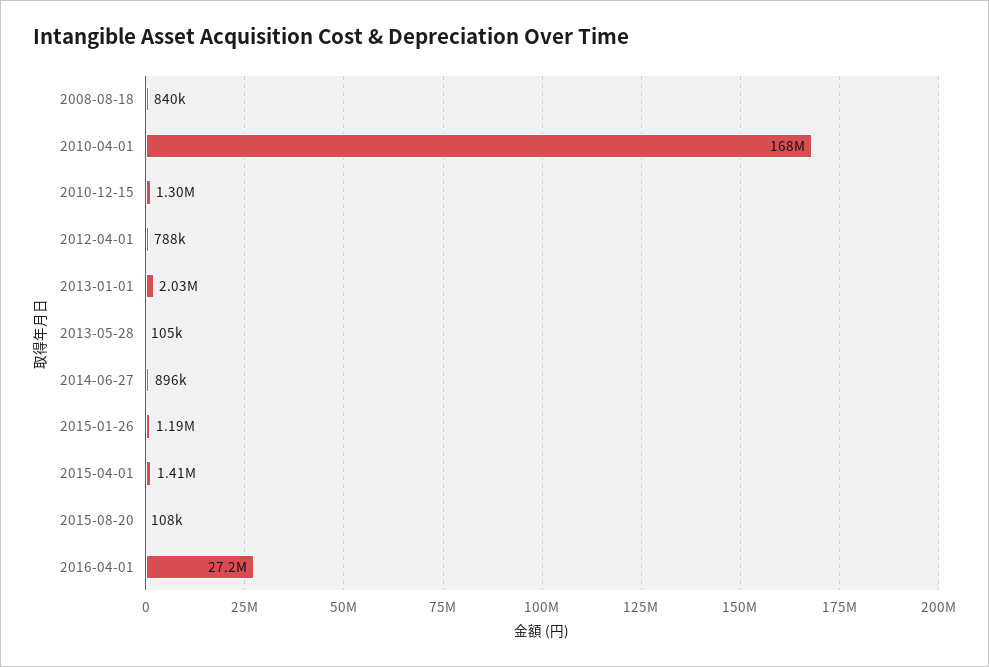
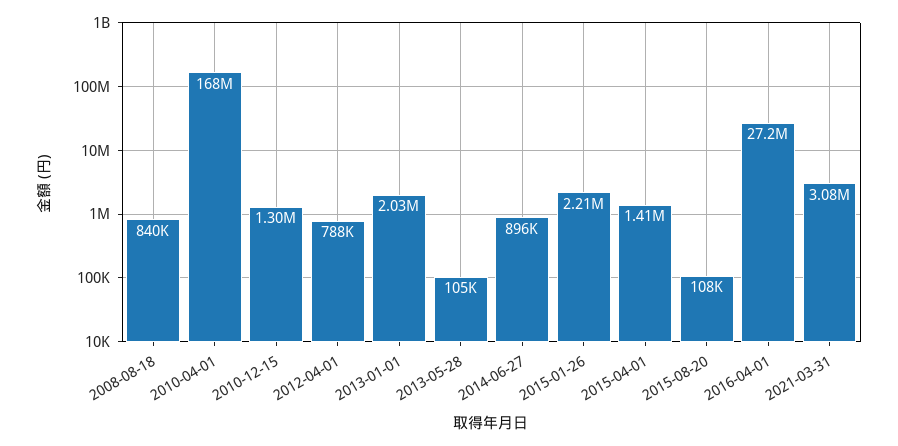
2015-01-26: 1190000 -> 2210000
2021-03-31: none -> 3080000

